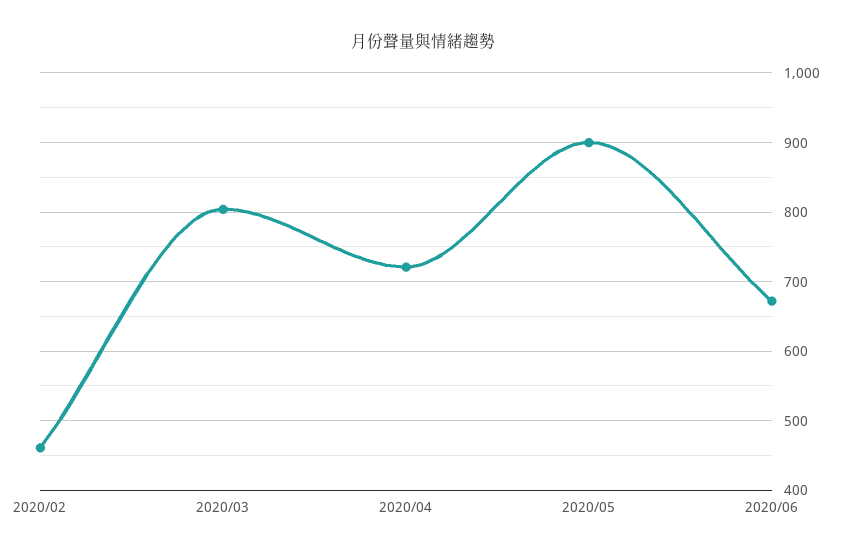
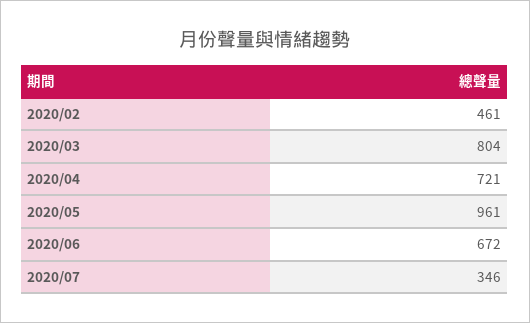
2020/05: 900 -> 961
2020/07: none -> 346

